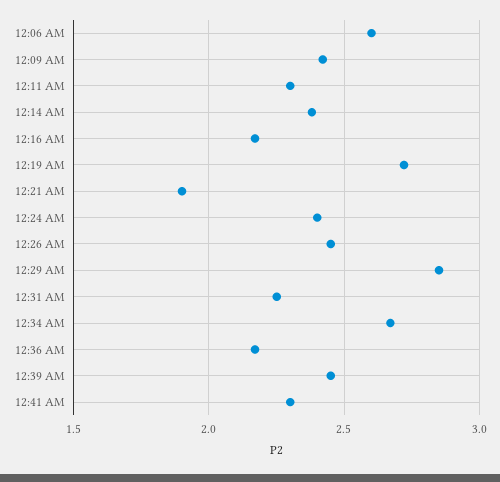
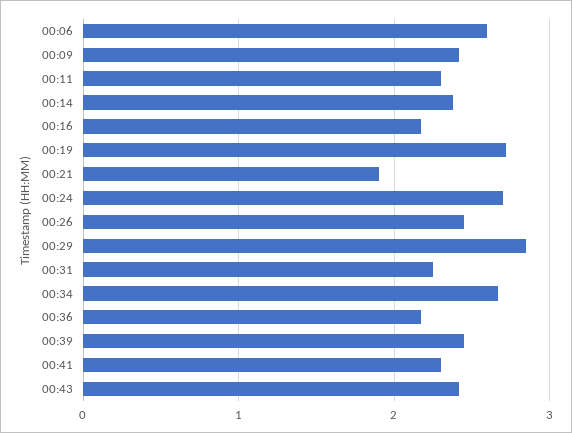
12:24 AM: 2.4 -> 2.7
00:43: none -> 2.4

